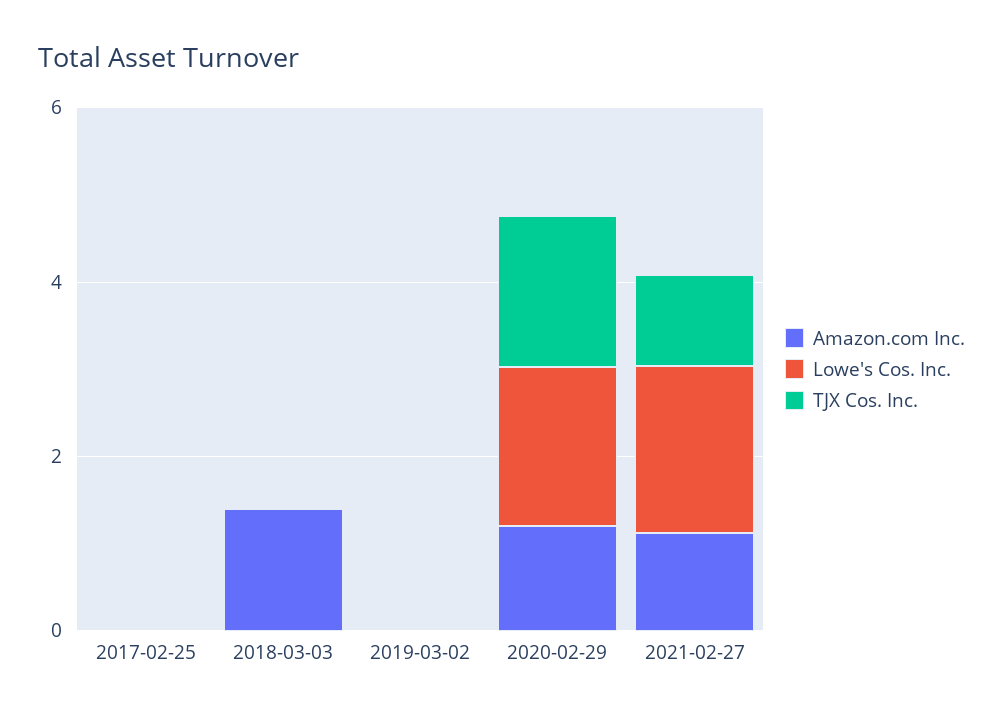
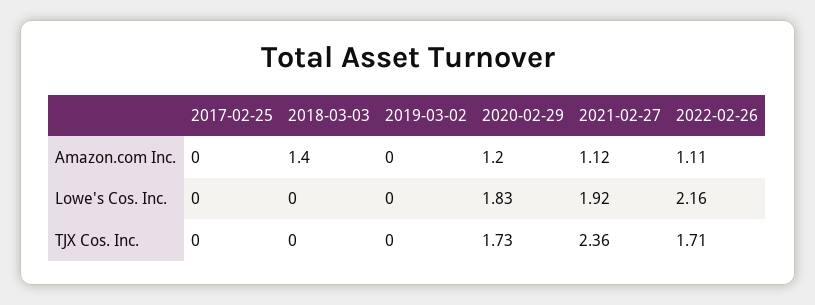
TJX Cos. Inc., 2021-02-27: 1 -> 2.36
Amazon.com Inc., 2022-02-26: none -> 1.11
Lowe's Cos. Inc., 2022-02-26: none -> 2.16
TJX Cos. Inc., 2022-02-26: none -> 1.71

